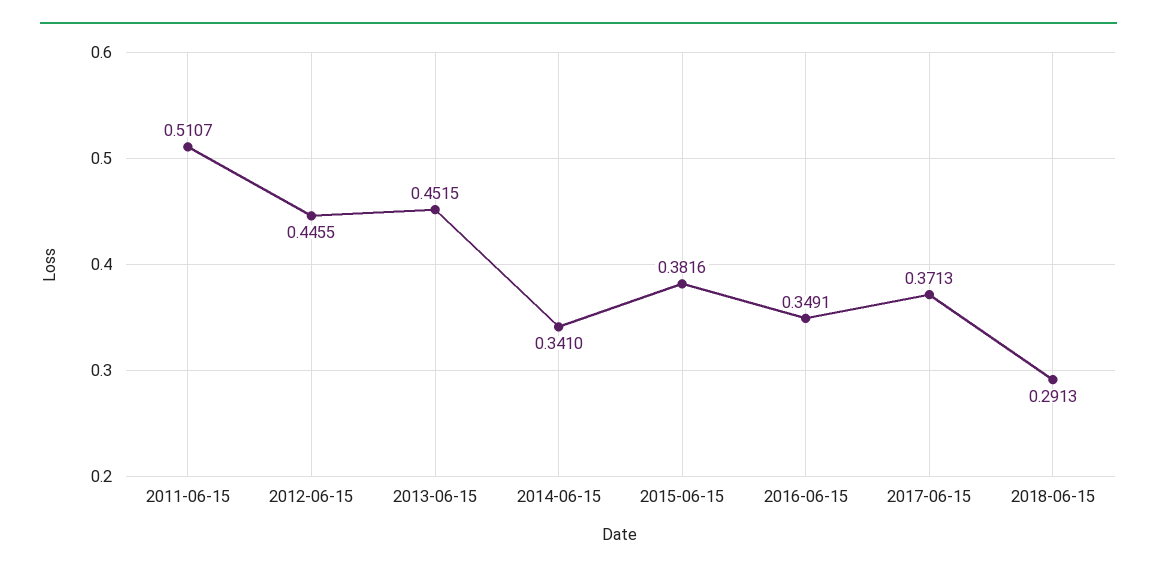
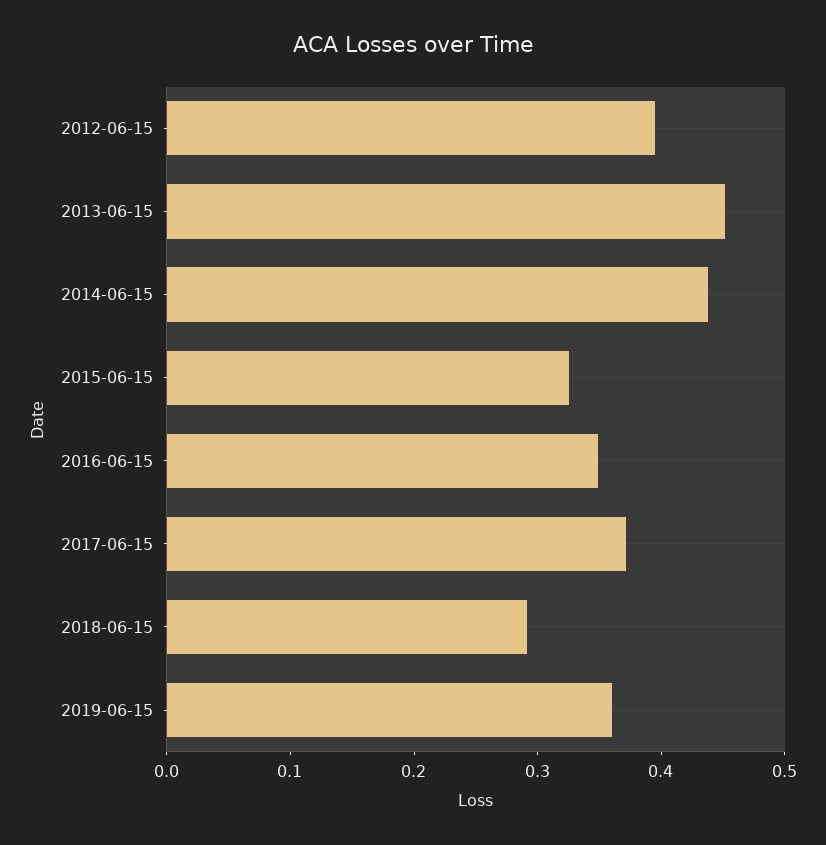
2011-06-15: 0.5107 -> none
2012-06-15: 0.4455 -> 0.4
2014-06-15: 0.341 -> 0.44
2015-06-15: 0.3816 -> 0.32
2019-06-15: none -> 0.36

